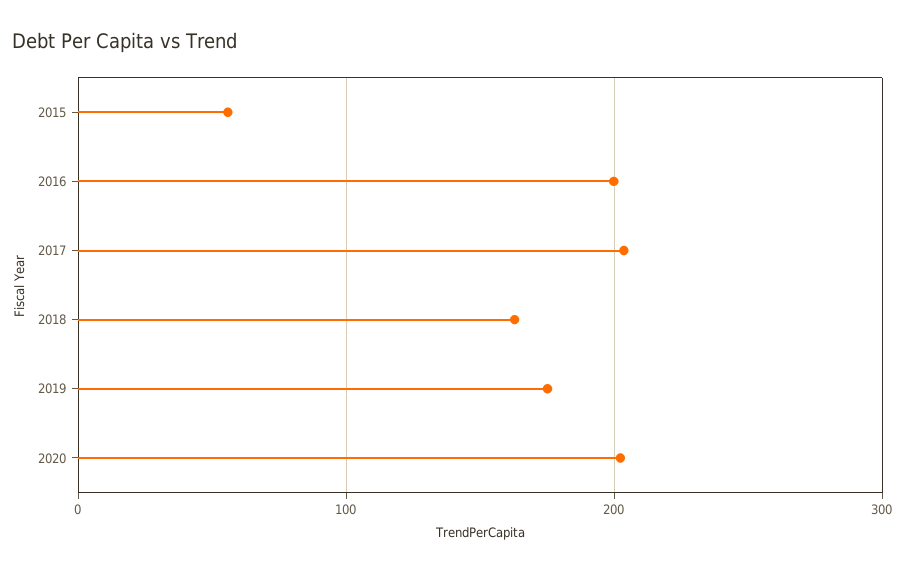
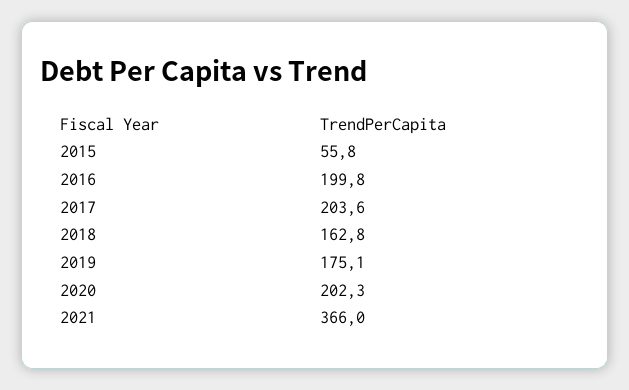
2021: none -> 366

